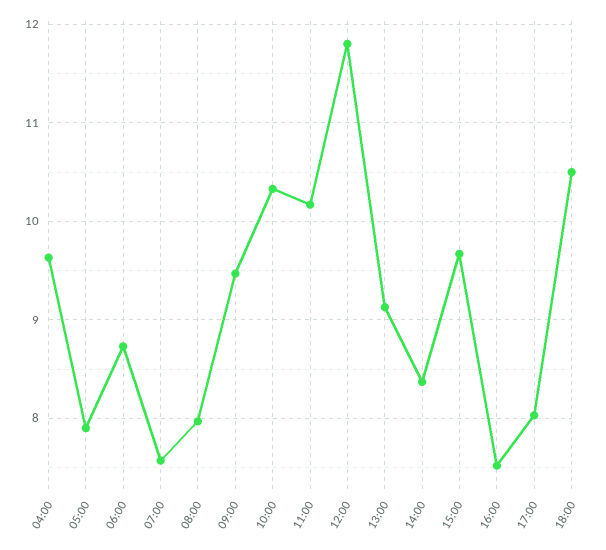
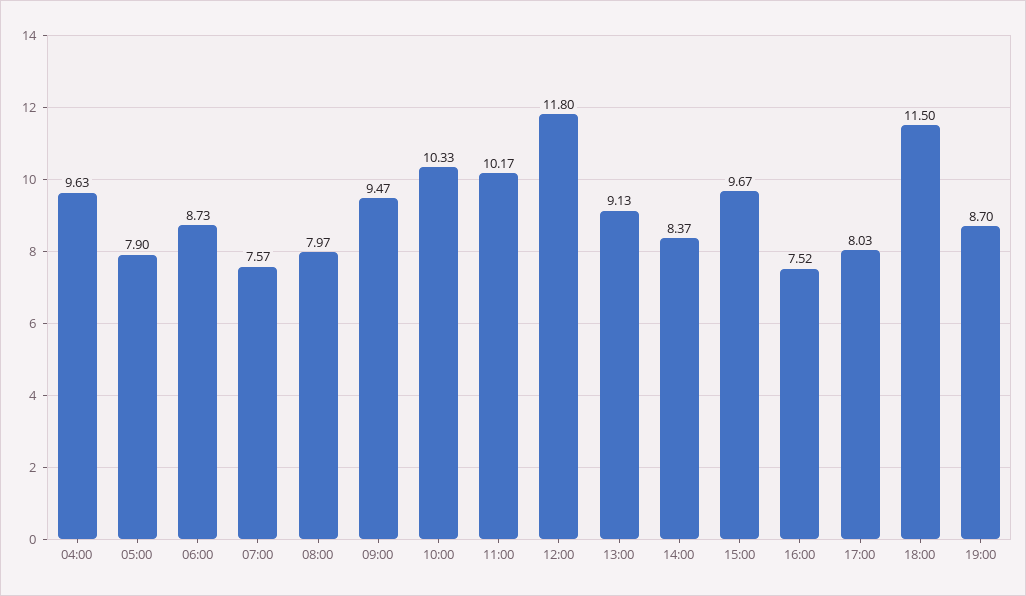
18:00: 10.5 -> 11.5
19:00: none -> 8.7

